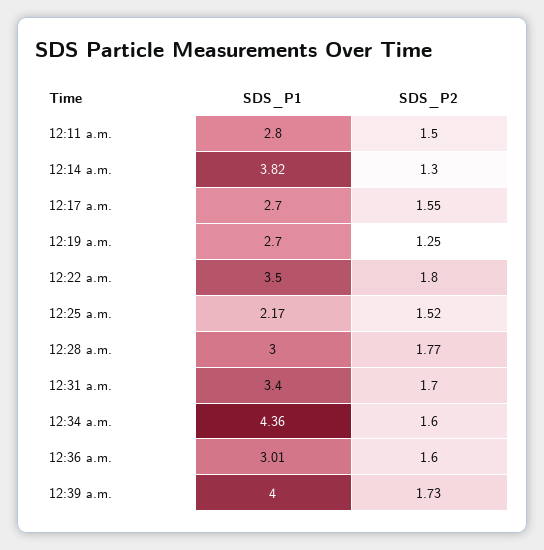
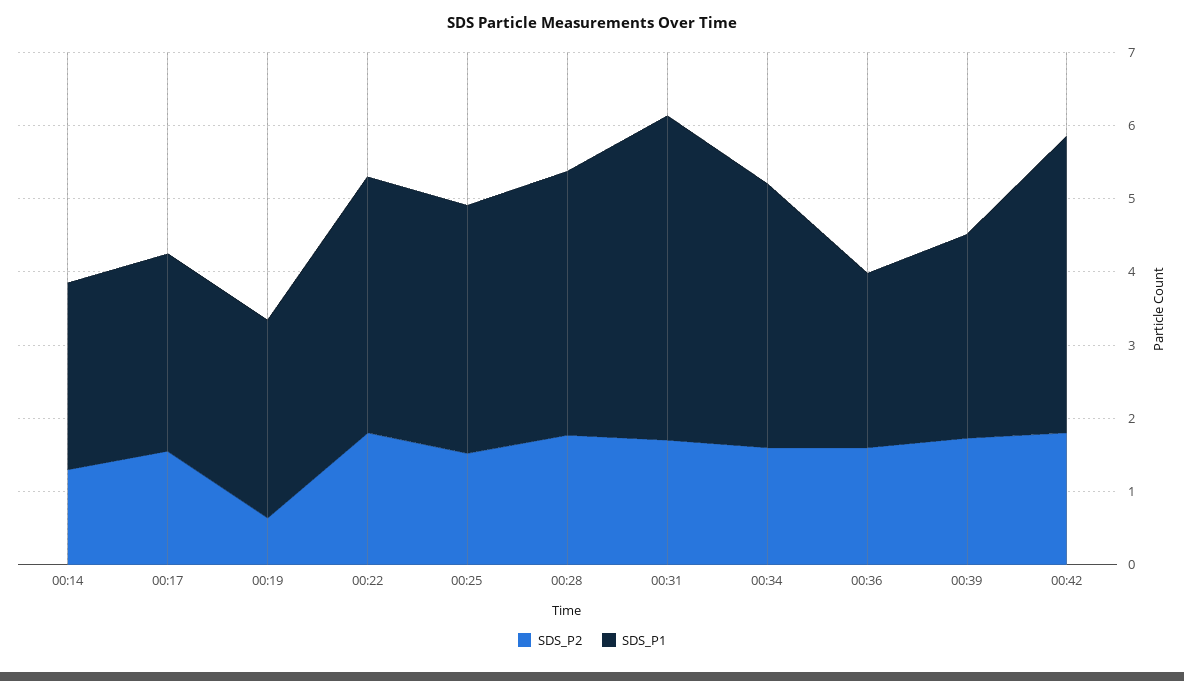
SDS_P1, 12:11 a.m.: 2.8 -> none
SDS_P2, 12:11 a.m.: 1.5 -> none
SDS_P1, 12:14 a.m.: 3.82 -> 2.6
SDS_P2, 12:19 a.m.: 1.25 -> 0.6
SDS_P1, 12:25 a.m.: 2.17 -> 3.4
SDS_P1, 12:28 a.m.: 3 -> 3.6
SDS_P1, 12:31 a.m.: 3.4 -> 4.4
SDS_P1, 12:34 a.m.: 4.36 -> 3.6
SDS_P1, 12:36 a.m.: 3.01 -> 2.4
SDS_P1, 12:39 a.m.: 4 -> 2.8
SDS_P2, 00:42: none -> 1.8
SDS_P1, 00:42: none -> 4

